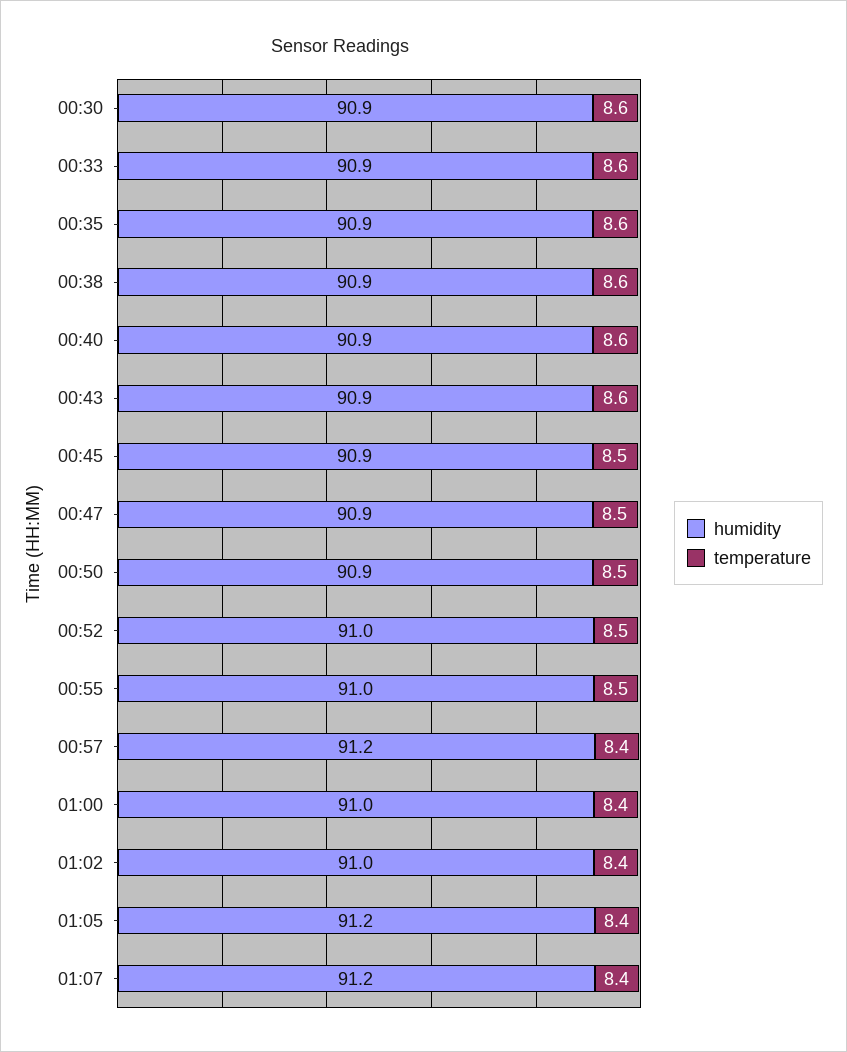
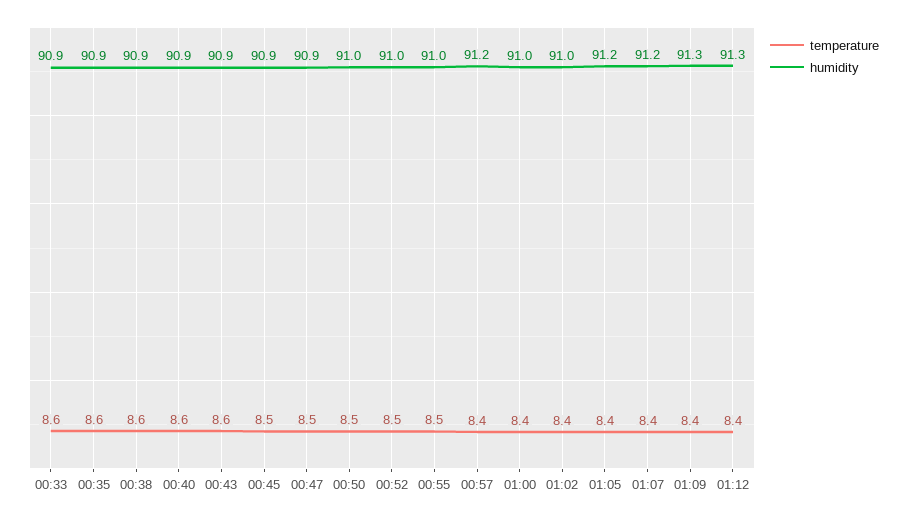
humidity, 00:30: 90.9 -> none
temperature, 00:30: 8.6 -> none
humidity, 00:50: 90.9 -> 91
temperature, 01:09: none -> 8.4
humidity, 01:09: none -> 91.3
temperature, 01:12: none -> 8.4
humidity, 01:12: none -> 91.3

